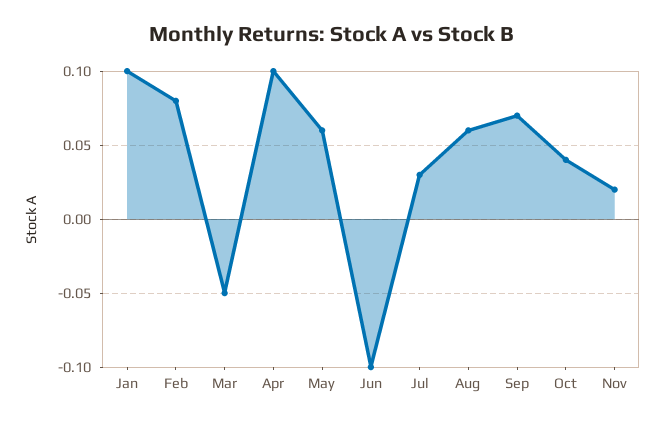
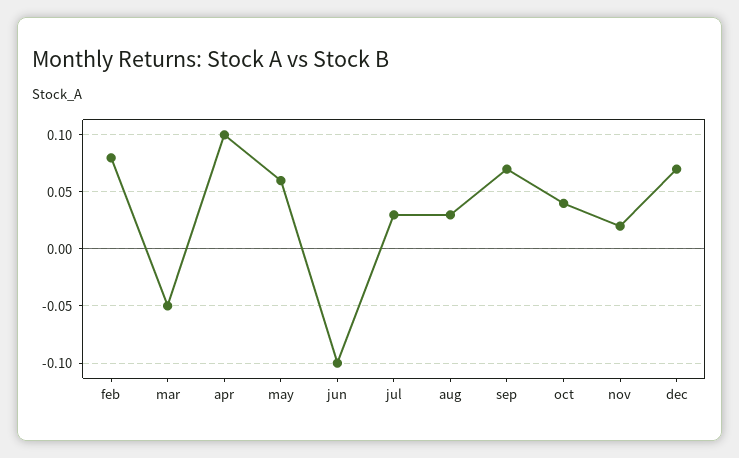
Jan: 0.1 -> none
Aug: 0.06 -> 0.03
dec: none -> 0.07

